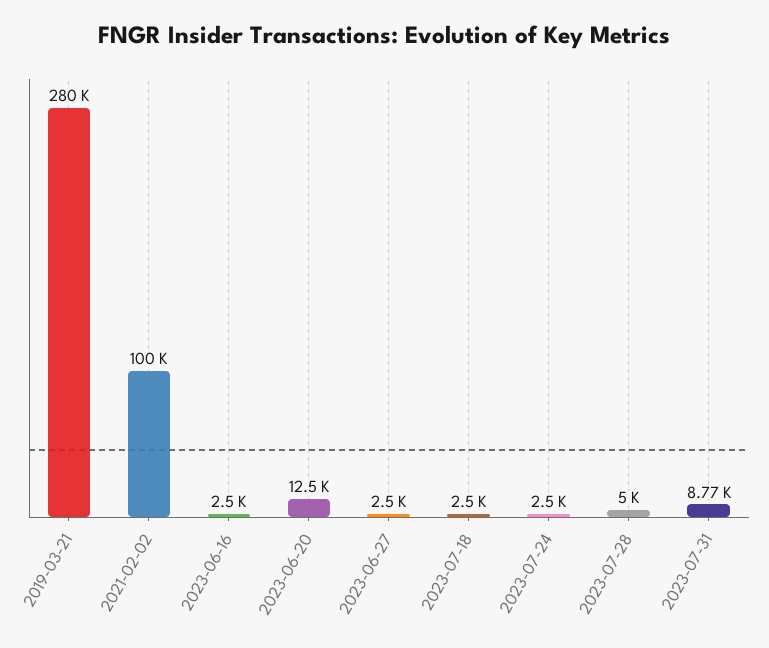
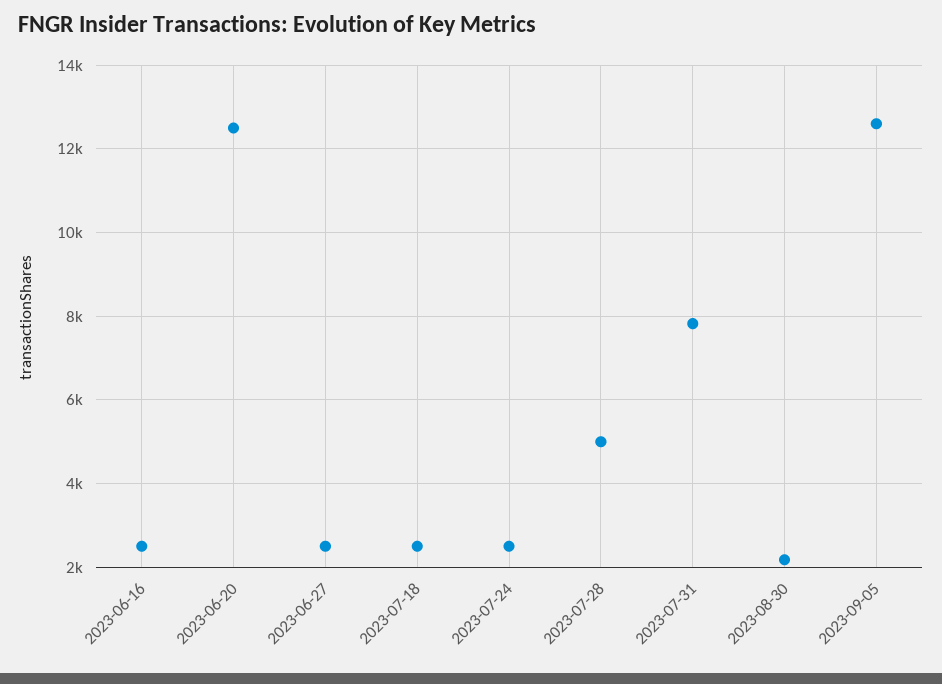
2019-03-21: 280000 -> none
2021-02-02: 100000 -> none
2023-07-31: 8770 -> 7800
2023-08-30: none -> 2200
2023-09-05: none -> 12600

